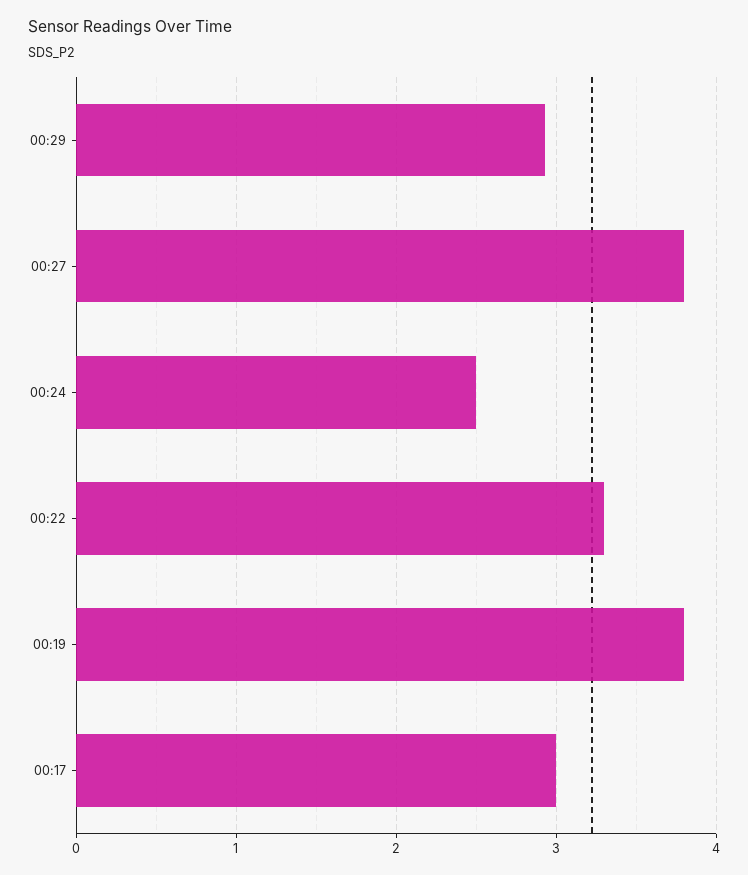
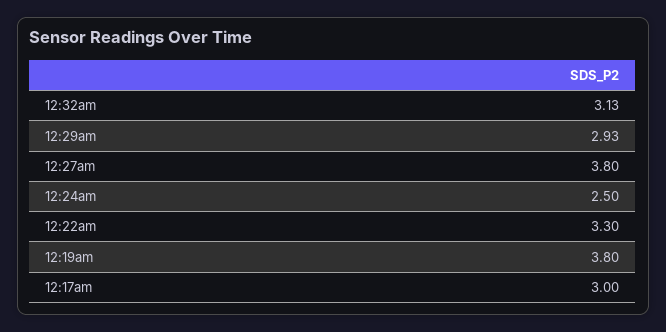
12:32am: none -> 3.13

